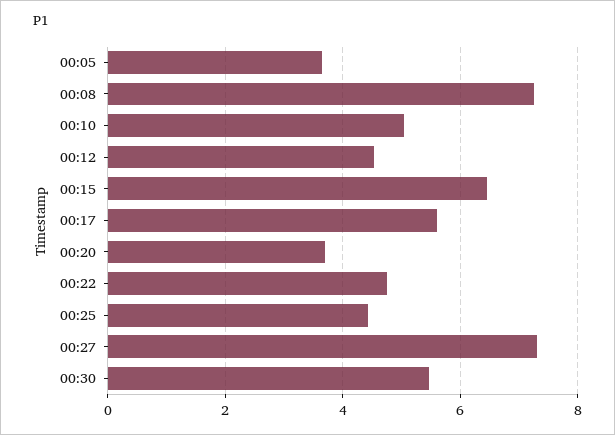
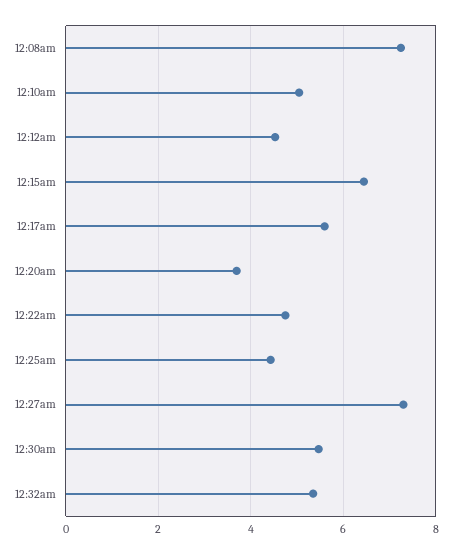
00:05: 3.6 -> none
12:32am: none -> 5.4

